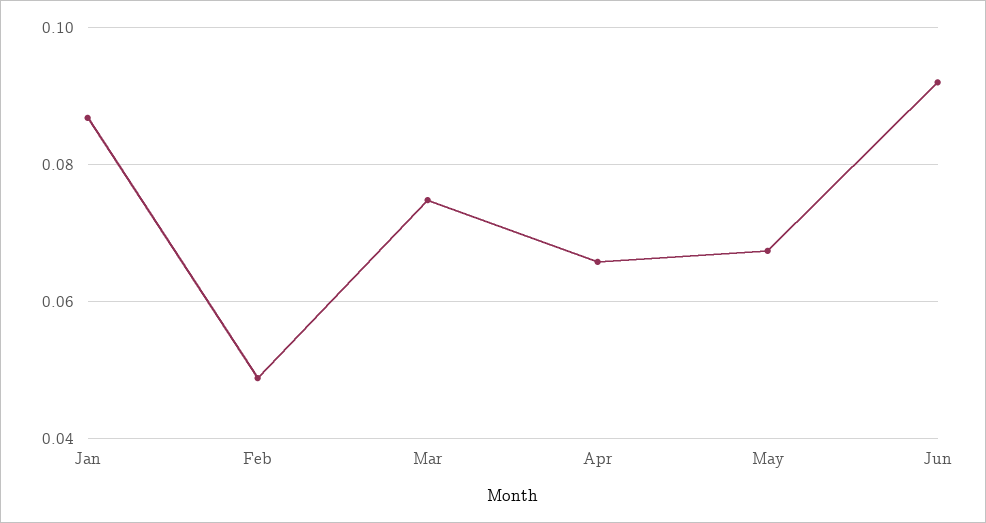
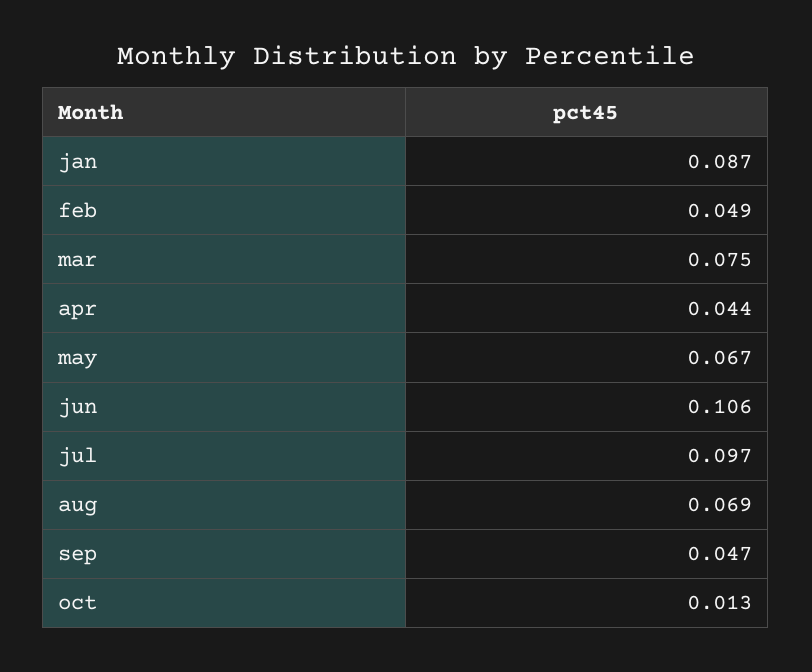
Apr: 0.066 -> 0.044
Jun: 0.092 -> 0.106
jul: none -> 0.097
aug: none -> 0.069
sep: none -> 0.047
oct: none -> 0.013

